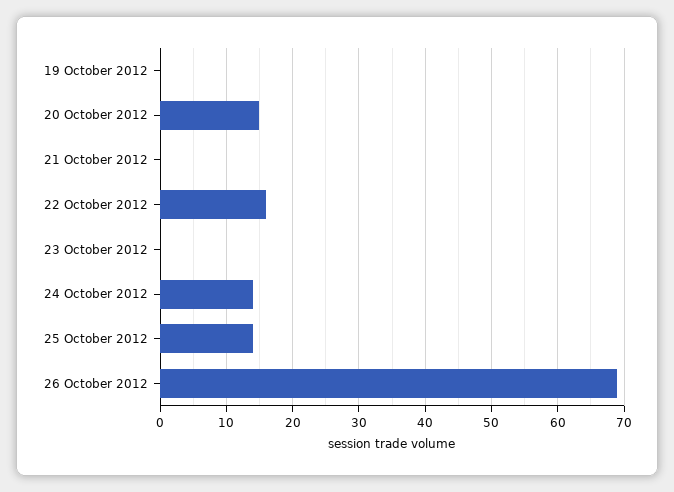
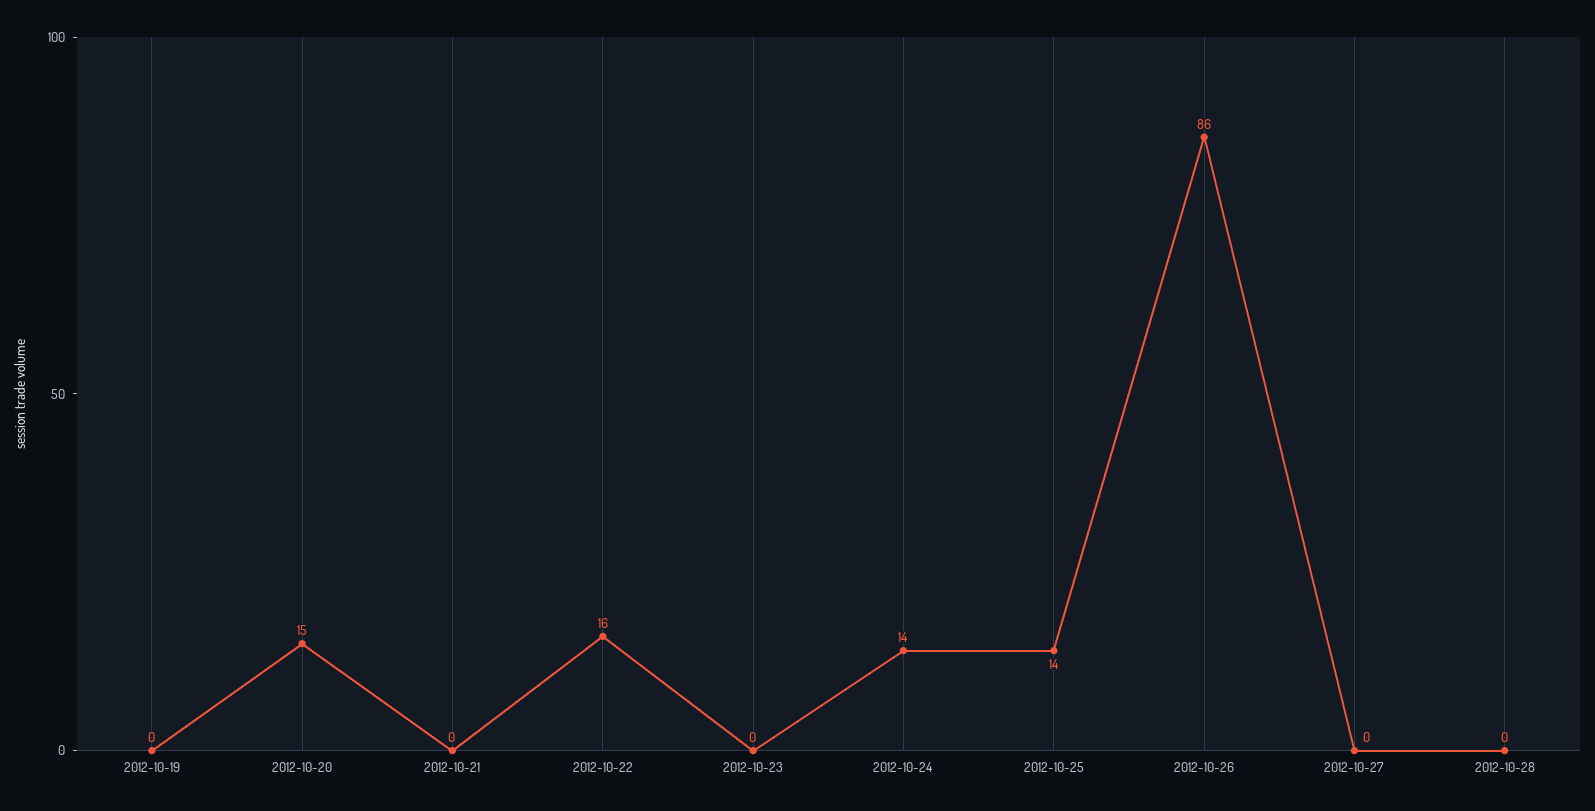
26 October 2012: 69 -> 86
2012-10-27: none -> 0
2012-10-28: none -> 0

